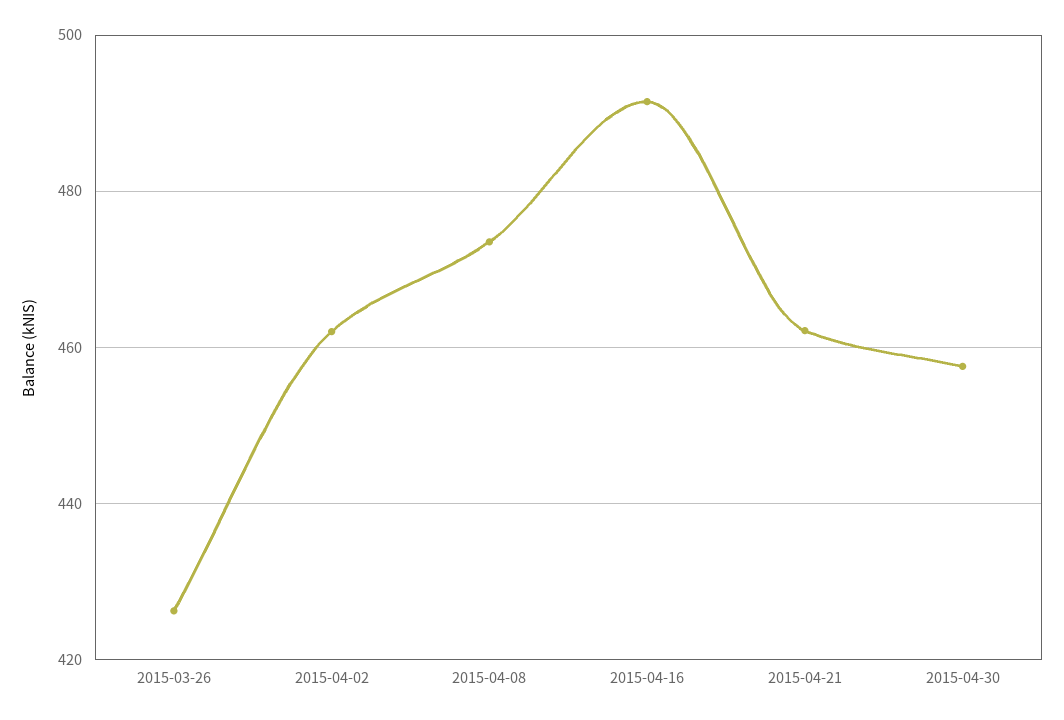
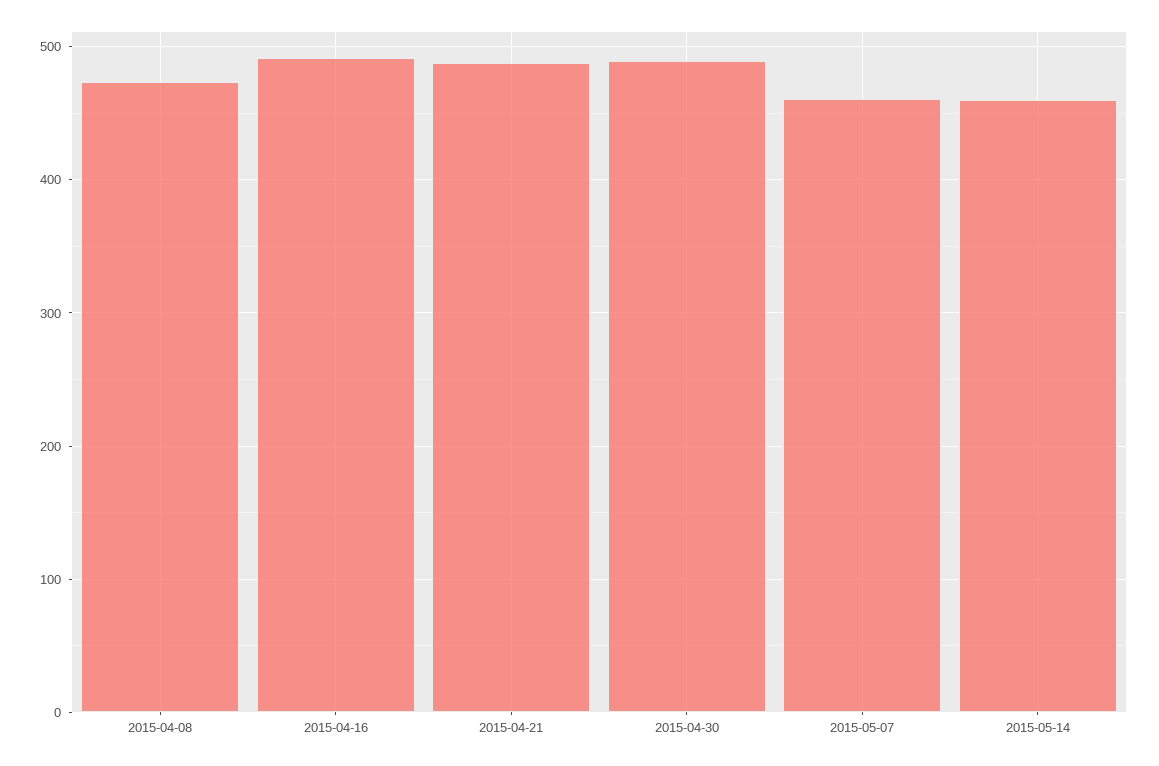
2015-03-26: 426 -> none
2015-04-02: 462 -> none
2015-04-21: 462 -> 490
2015-04-30: 458 -> 490
2015-05-07: none -> 460
2015-05-14: none -> 460

